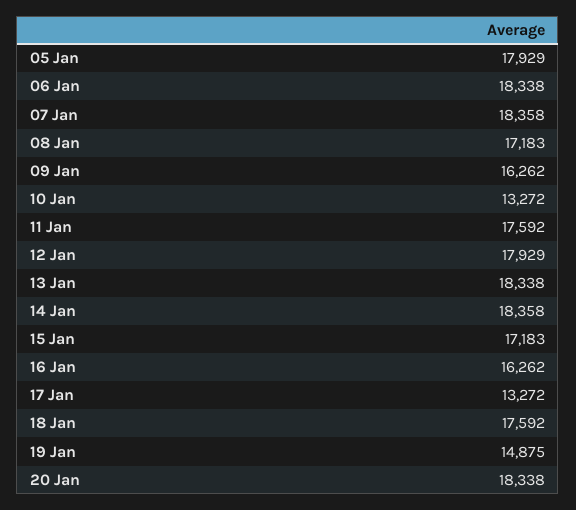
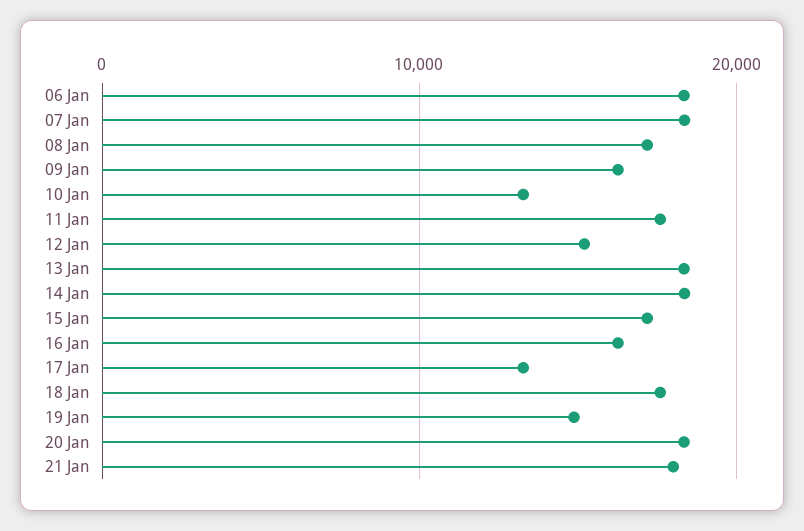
05 Jan: 17929 -> none
12 Jan: 17929 -> 15000
21 Jan: none -> 18000

